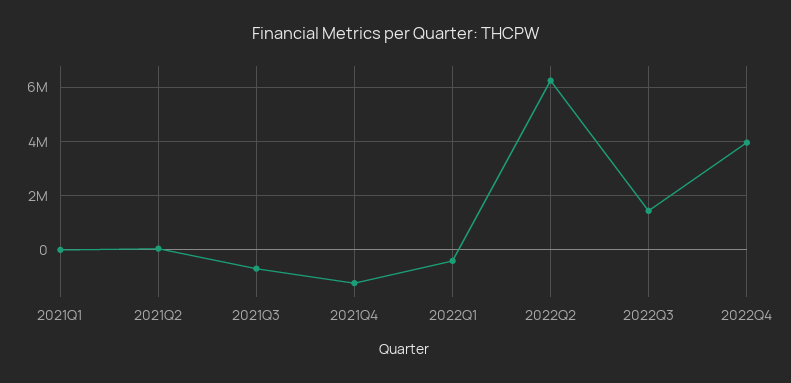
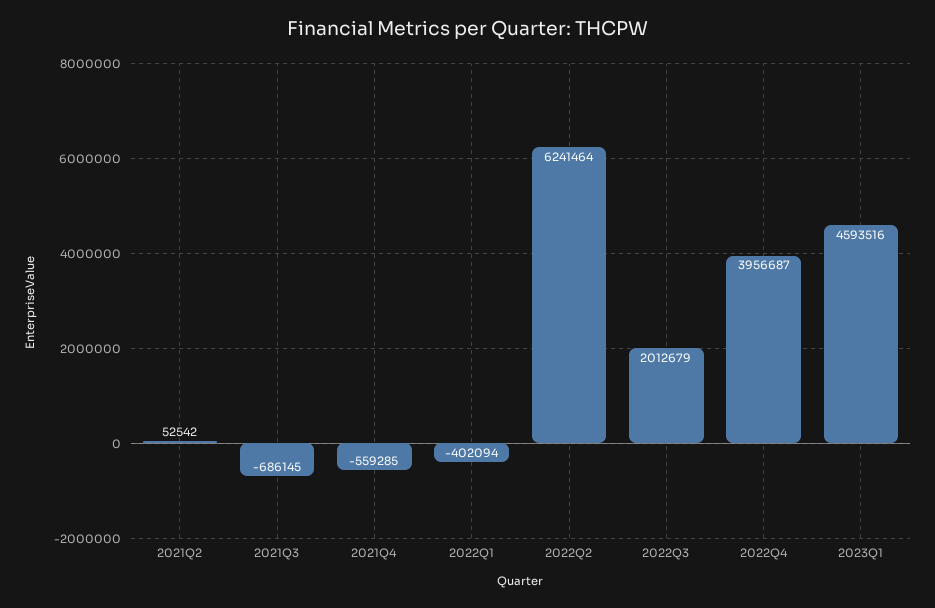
2021Q1: 0 -> none
2021Q4: -1250000 -> -559285
2022Q3: 1500000 -> 2012679
2023Q1: none -> 4593516

